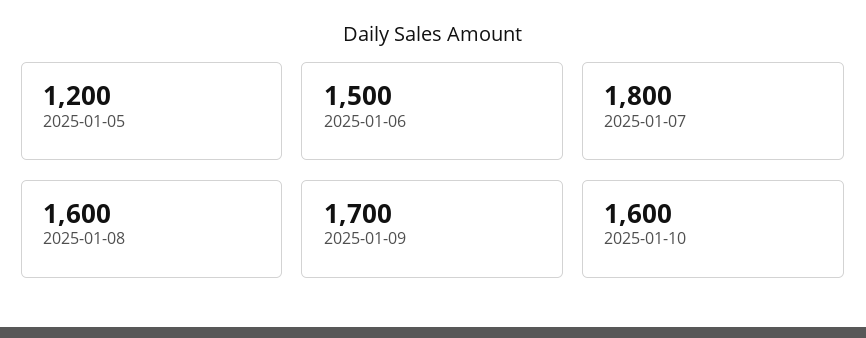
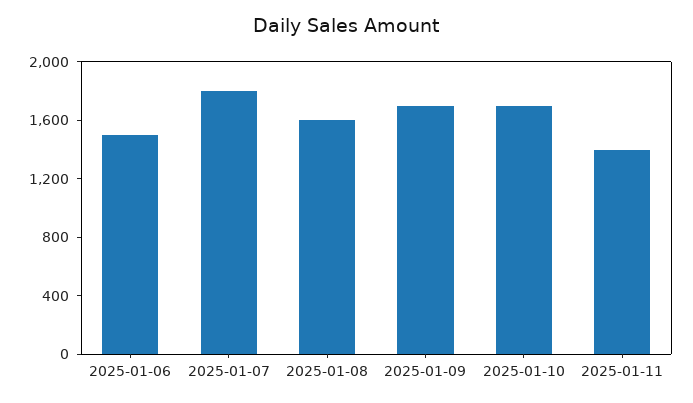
2025-01-05: 1200 -> none
2025-01-10: 1600 -> 1700
2025-01-11: none -> 1400

